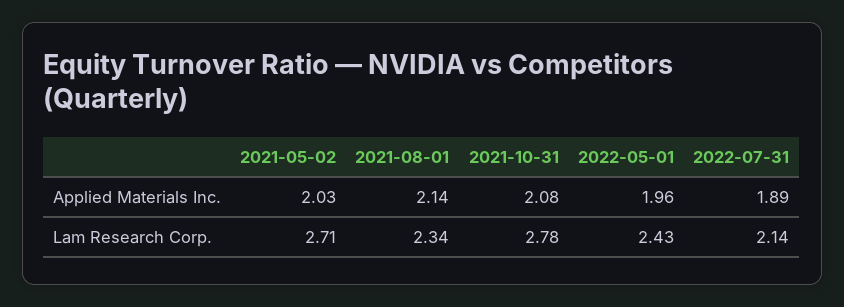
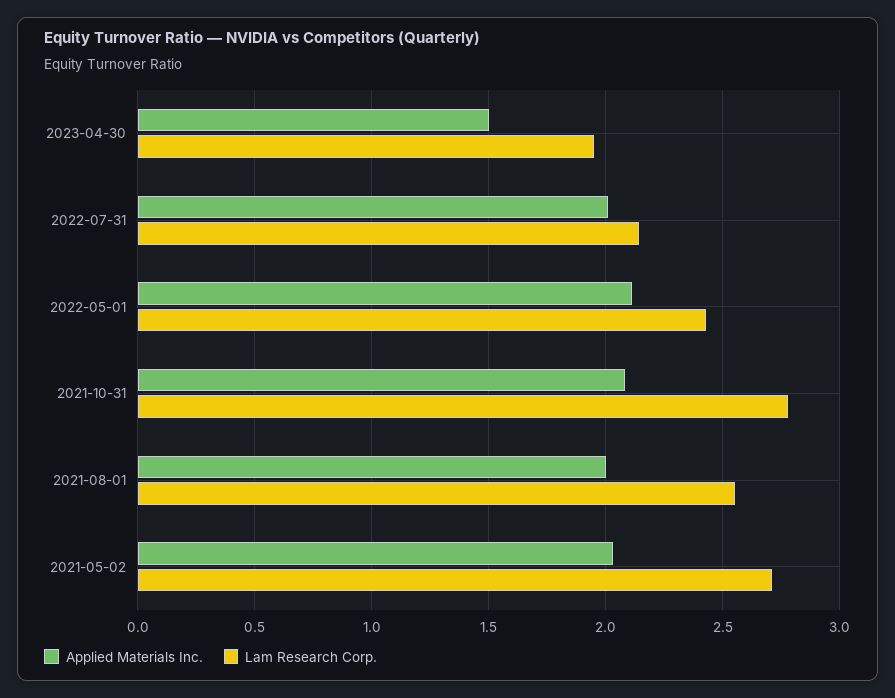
Applied Materials Inc., 2021-08-01: 2.14 -> 2
Applied Materials Inc., 2022-05-01: 1.96 -> 2.1
Applied Materials Inc., 2022-07-31: 1.89 -> 2
Lam Research Corp., 2021-08-01: 2.34 -> 2.55
Applied Materials Inc., 2023-04-30: none -> 1.5
Lam Research Corp., 2023-04-30: none -> 1.95

